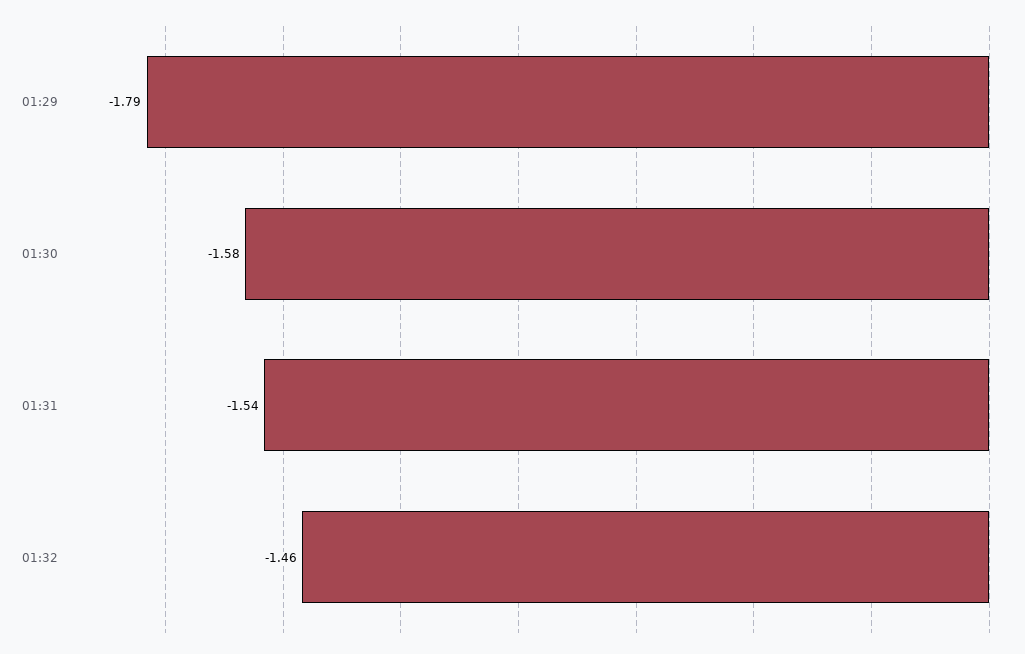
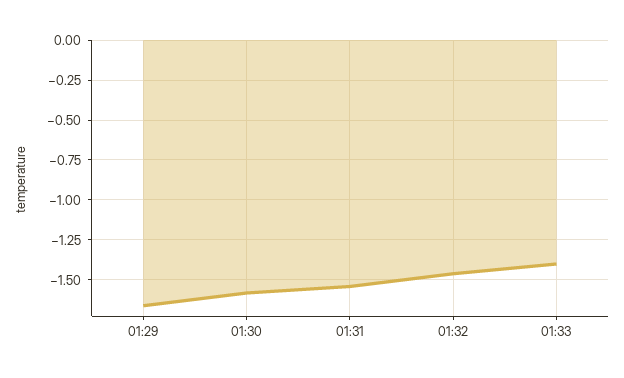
01:29: -1.79 -> -1.65
01:33: none -> -1.4

